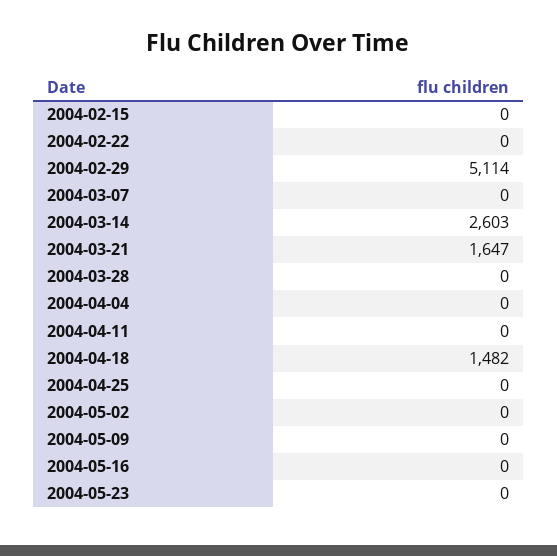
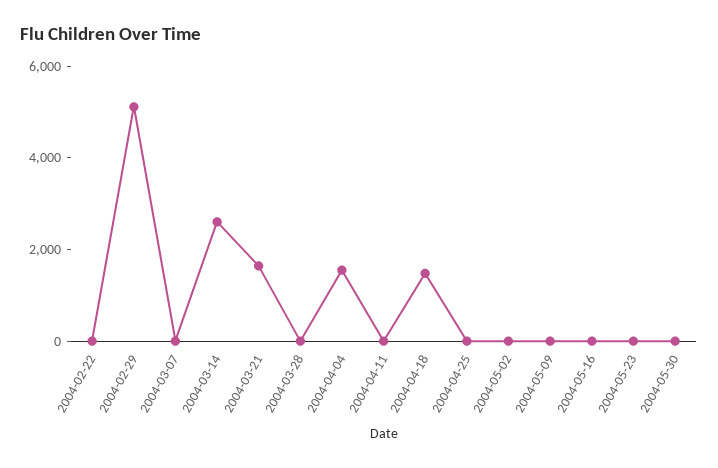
2004-02-15: 0 -> none
2004-04-04: 0 -> 1500
2004-05-30: none -> 0

